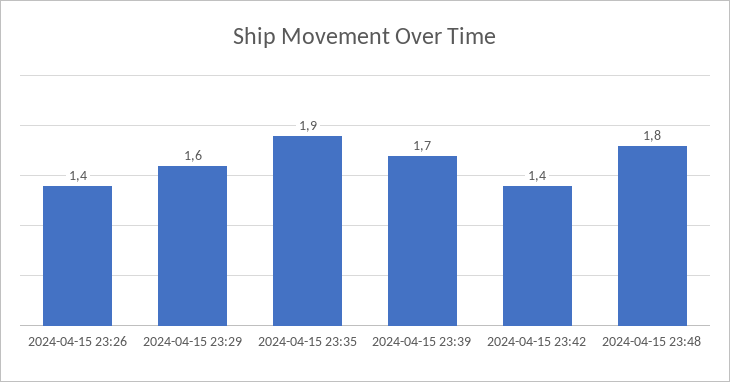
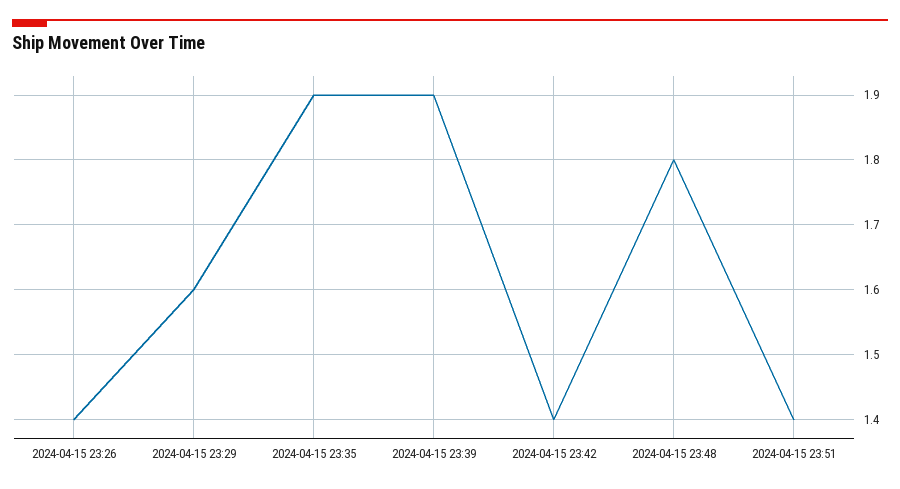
2024-04-15 23:39: 1.7 -> 1.9
2024-04-15 23:51: none -> 1.4

